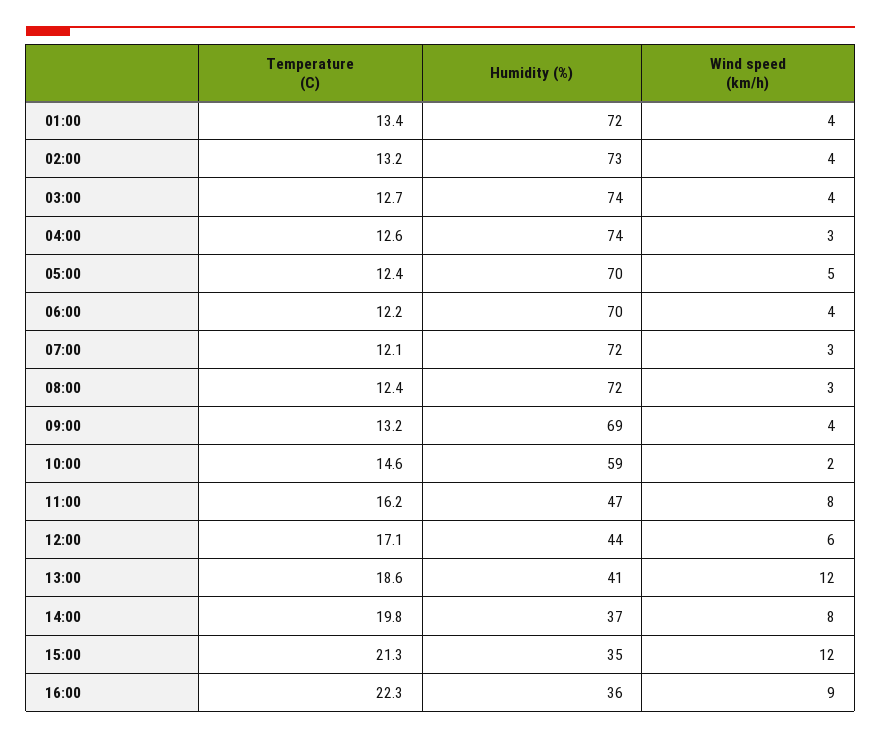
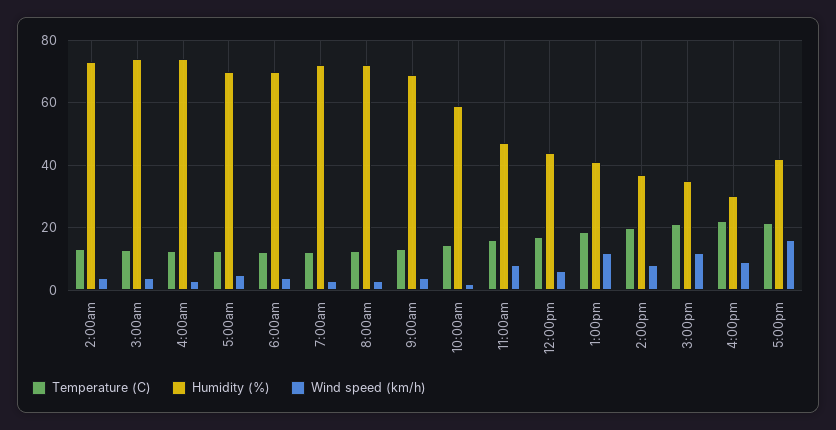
Temperature (C), 01:00: 13.4 -> none
Humidity (%), 01:00: 72 -> none
Wind speed (km/h), 01:00: 4 -> none
Humidity (%), 16:00: 36 -> 30
Temperature (C), 5:00pm: none -> 22
Humidity (%), 5:00pm: none -> 42
Wind speed (km/h), 5:00pm: none -> 16

